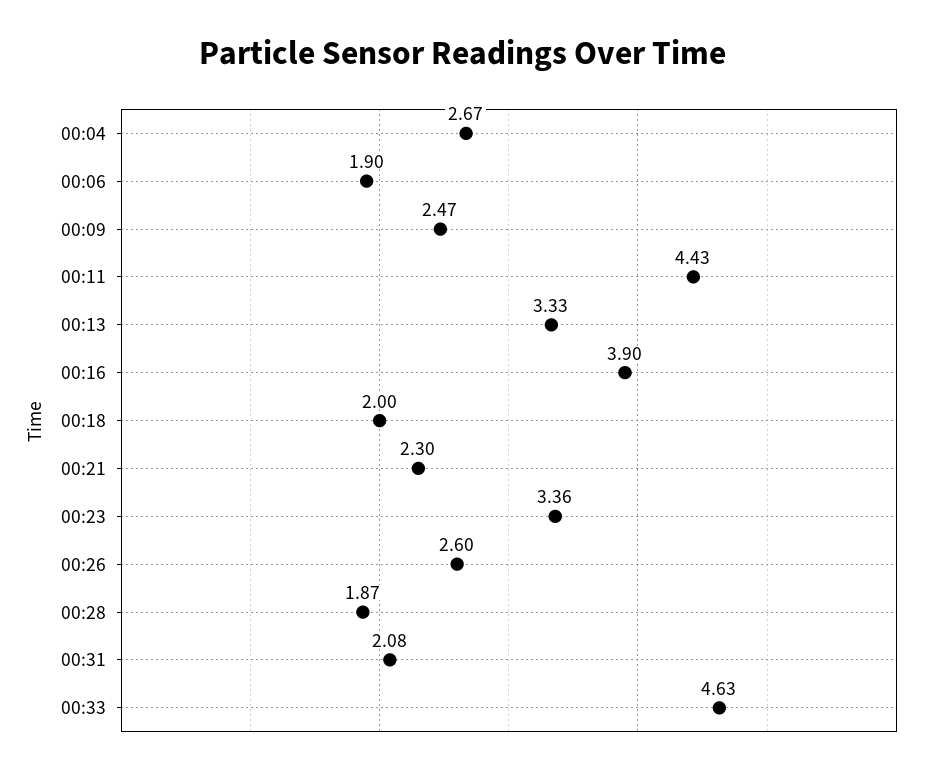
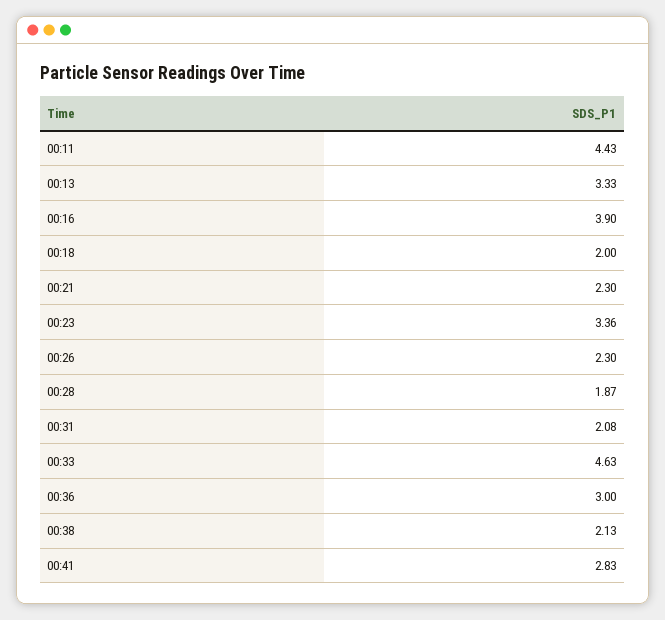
00:04: 2.67 -> none
00:06: 1.9 -> none
00:09: 2.47 -> none
00:26: 2.6 -> 2.3
00:36: none -> 3
00:38: none -> 2.13
00:41: none -> 2.83

